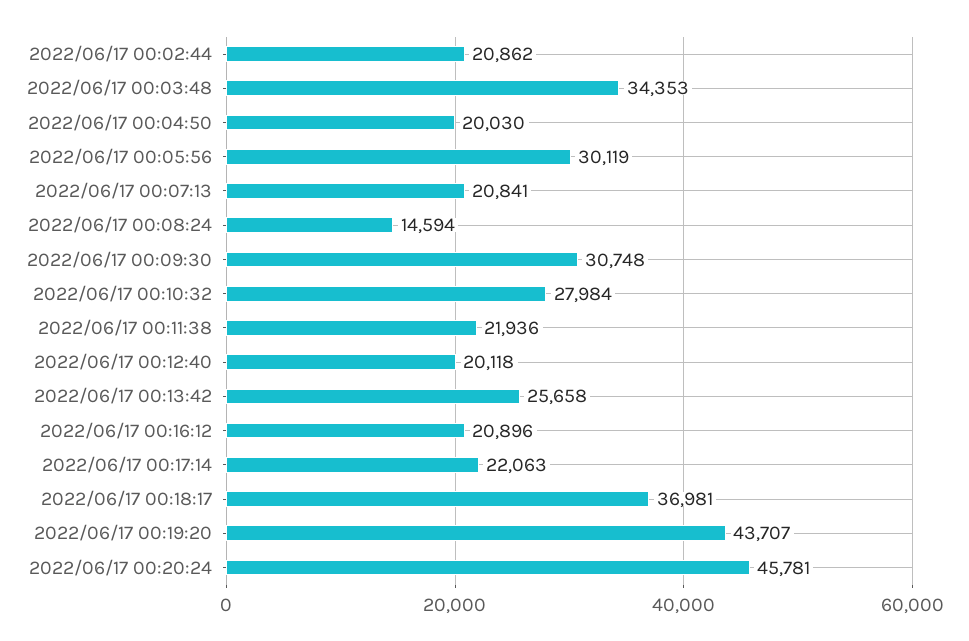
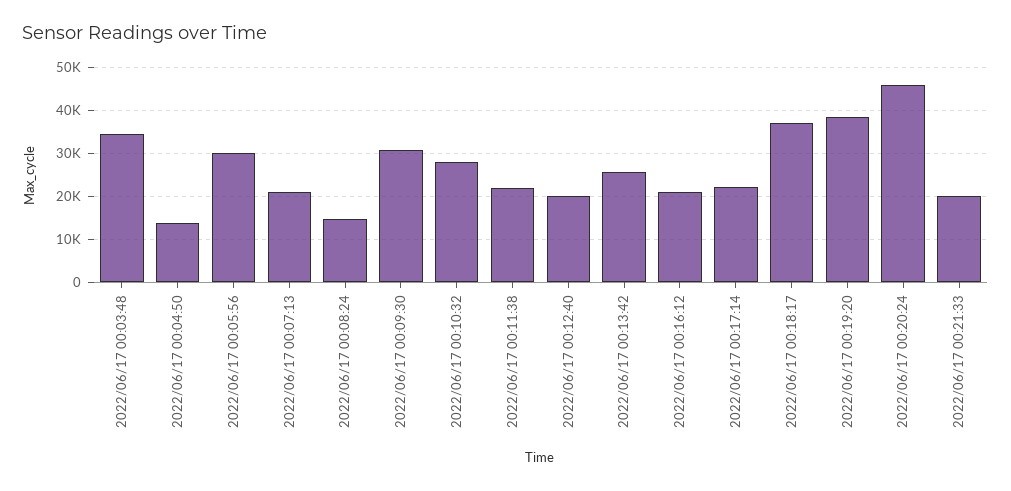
2022/06/17 00:02:44: 20862 -> none
2022/06/17 00:04:50: 20030 -> 14000
2022/06/17 00:19:20: 43707 -> 38000
2022/06/17 00:21:33: none -> 20000

